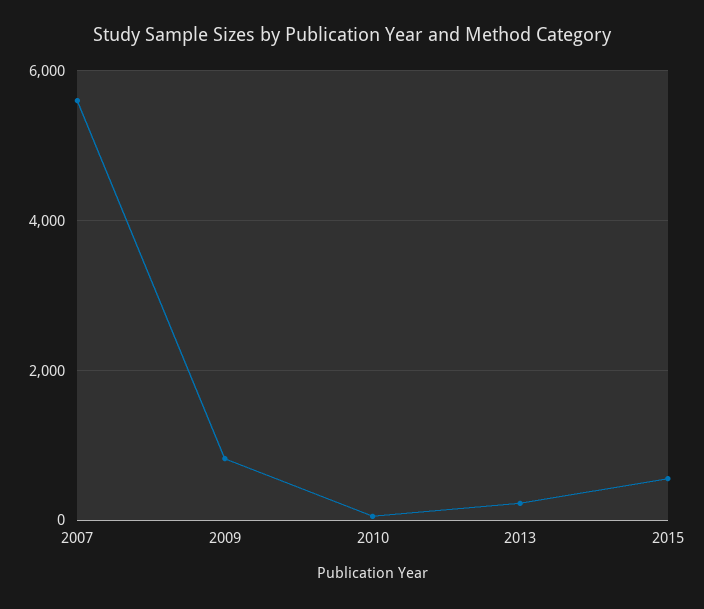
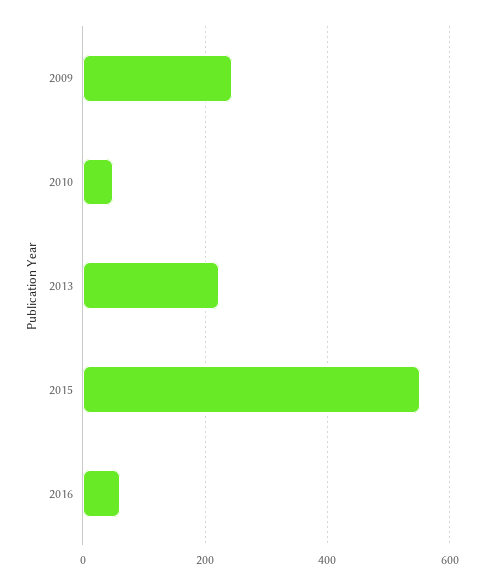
2007: 5600 -> none
2009: 800 -> 240
2016: none -> 60

